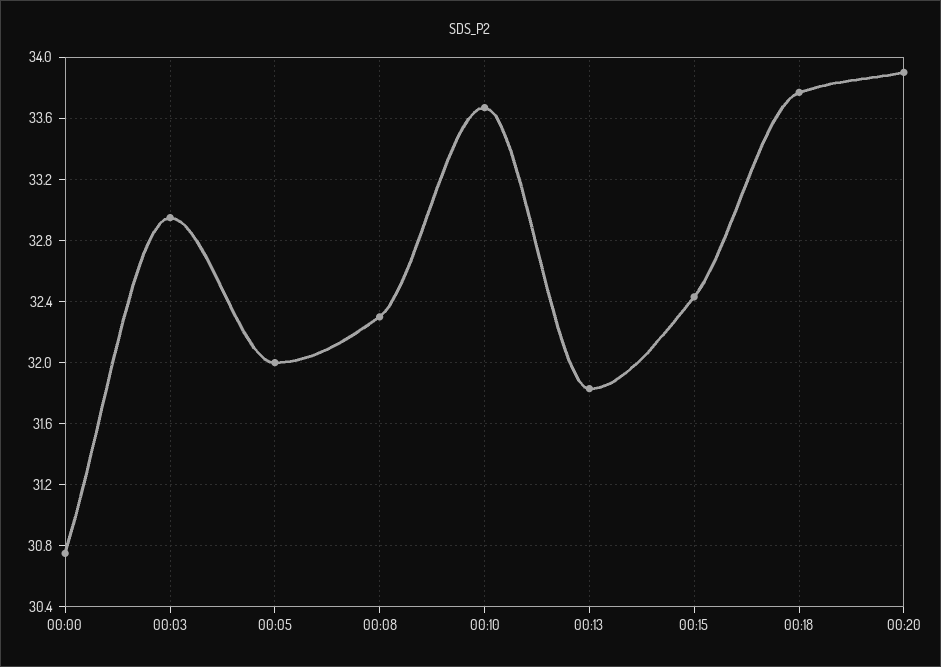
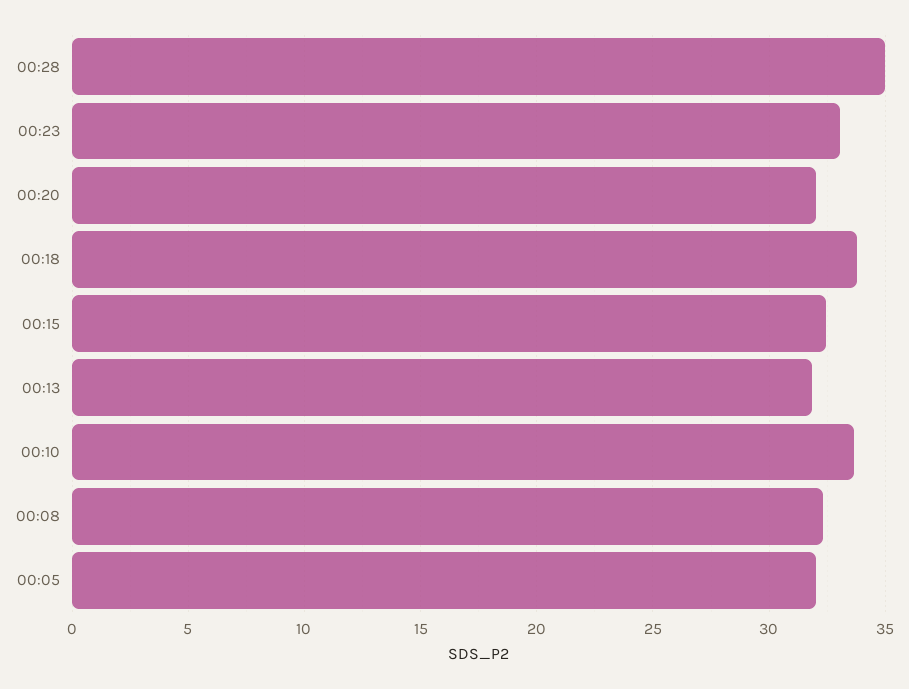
00:00: 30.75 -> none
00:03: 32.95 -> none
00:20: 33.9 -> 32
00:28: none -> 35
00:23: none -> 33

